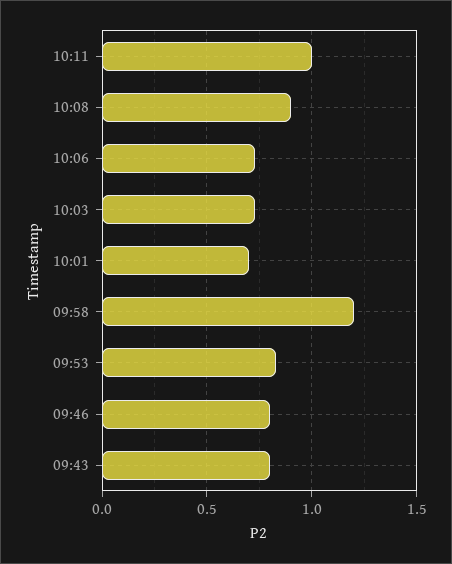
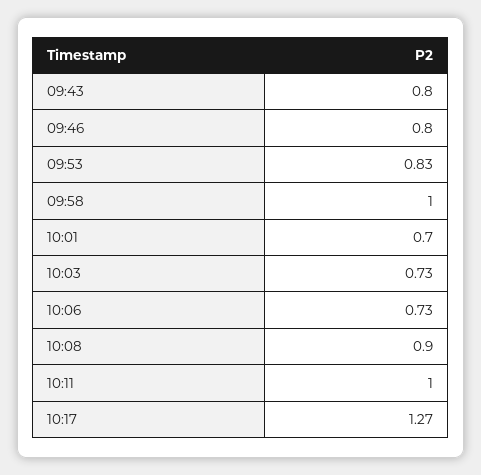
09:58: 1.2 -> 1
10:17: none -> 1.27

